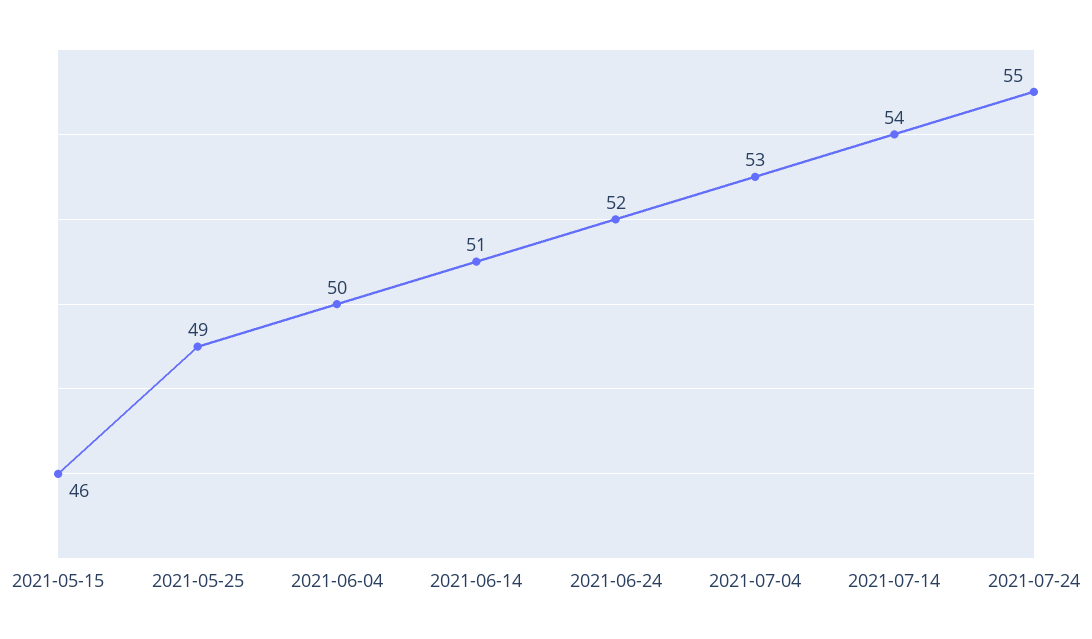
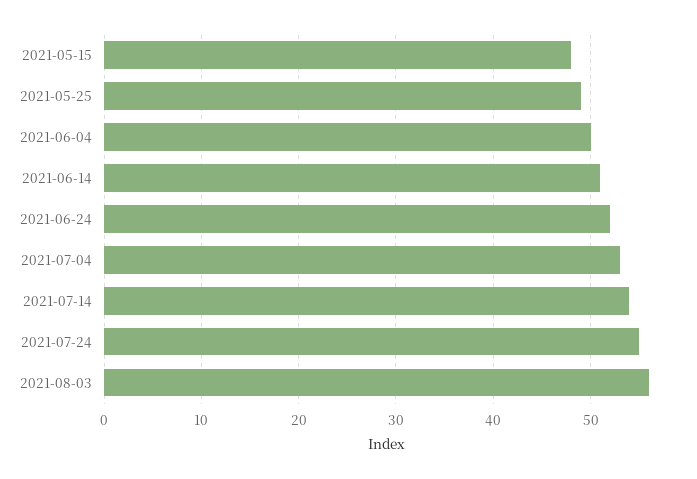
2021-05-15: 46 -> 48
2021-08-03: none -> 56

